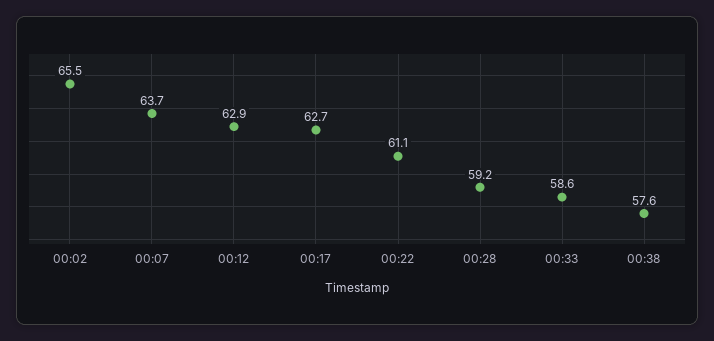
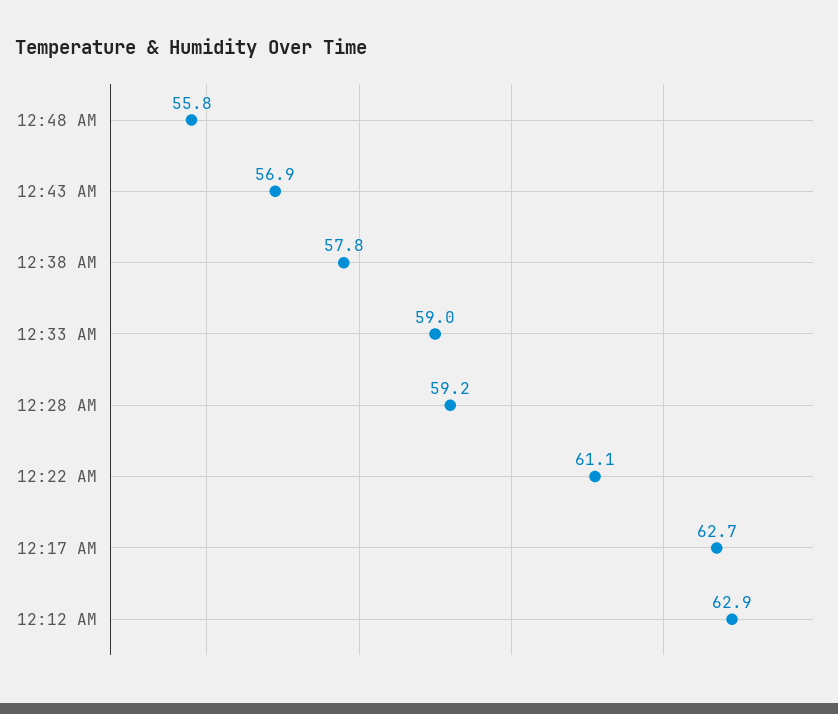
00:02: 65.5 -> none
00:07: 63.7 -> none
00:33: 58.6 -> 59
00:38: 57.6 -> 57.8
12:48 AM: none -> 55.8
12:43 AM: none -> 56.9

